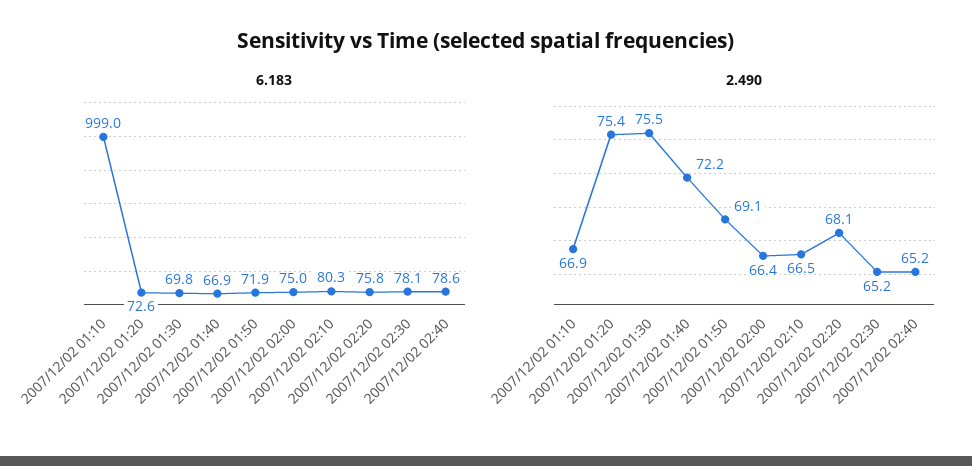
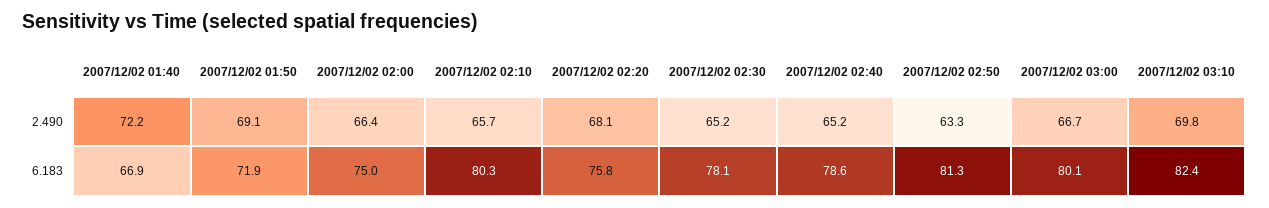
6.183, 2007/12/02 01:10: 999 -> none
6.183, 2007/12/02 01:20: 72.6 -> none
6.183, 2007/12/02 01:30: 69.8 -> none
2.490, 2007/12/02 01:10: 66.9 -> none
2.490, 2007/12/02 01:20: 75.4 -> none
2.490, 2007/12/02 01:30: 75.5 -> none
2.490, 2007/12/02 02:10: 66.5 -> 65.7
2.490, 2007/12/02 02:50: none -> 63.3
2.490, 2007/12/02 03:00: none -> 66.7
2.490, 2007/12/02 03:10: none -> 69.8
6.183, 2007/12/02 02:50: none -> 81.3
6.183, 2007/12/02 03:00: none -> 80.1
6.183, 2007/12/02 03:10: none -> 82.4

